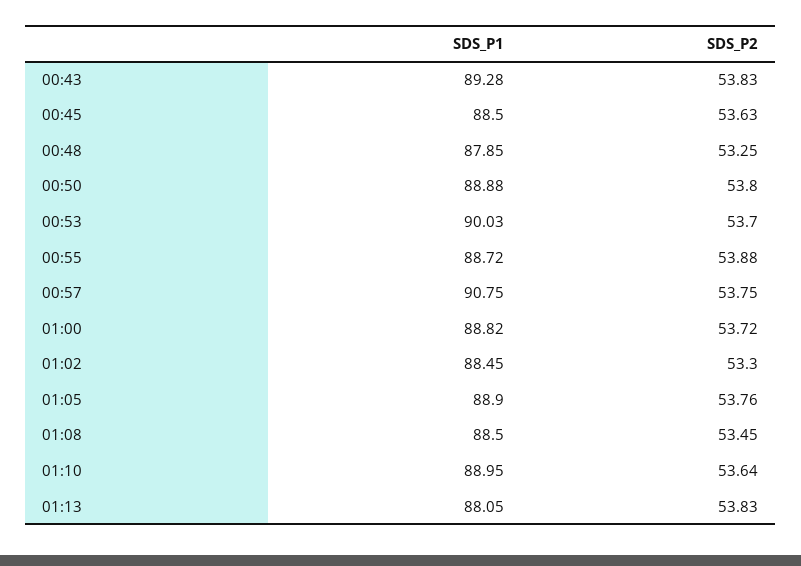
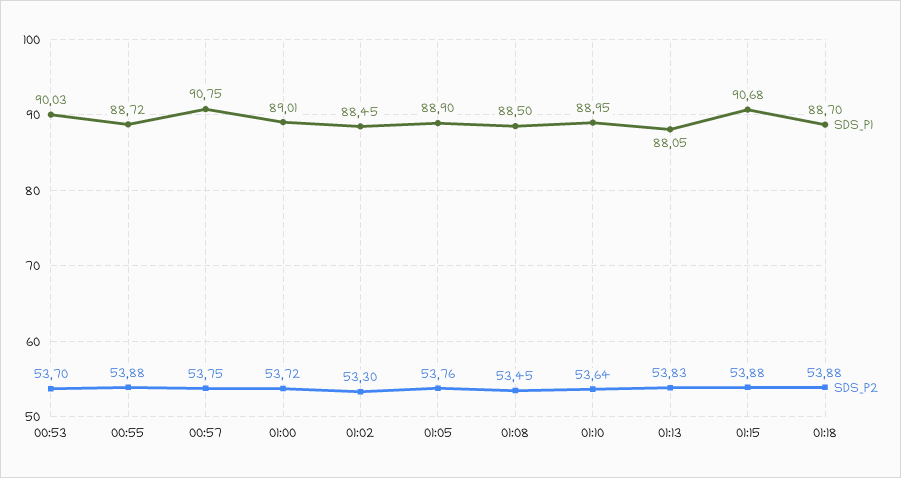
SDS_P1, 00:43: 89.28 -> none
SDS_P2, 00:43: 53.83 -> none
SDS_P1, 00:45: 88.5 -> none
SDS_P2, 00:45: 53.63 -> none
SDS_P1, 00:48: 87.85 -> none
SDS_P2, 00:48: 53.25 -> none
SDS_P1, 00:50: 88.88 -> none
SDS_P2, 00:50: 53.8 -> none
SDS_P1, 01:00: 88.82 -> 89.01
SDS_P1, 01:15: none -> 90.68
SDS_P2, 01:15: none -> 53.88
SDS_P1, 01:18: none -> 88.7
SDS_P2, 01:18: none -> 53.88

